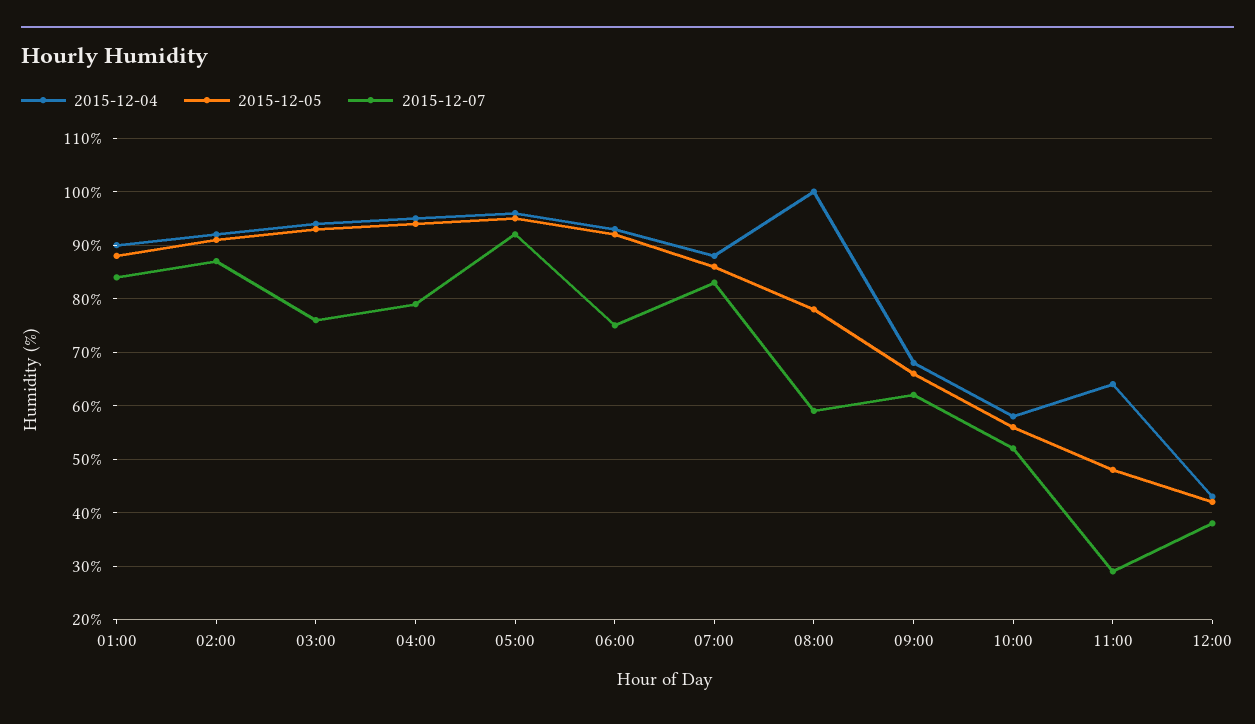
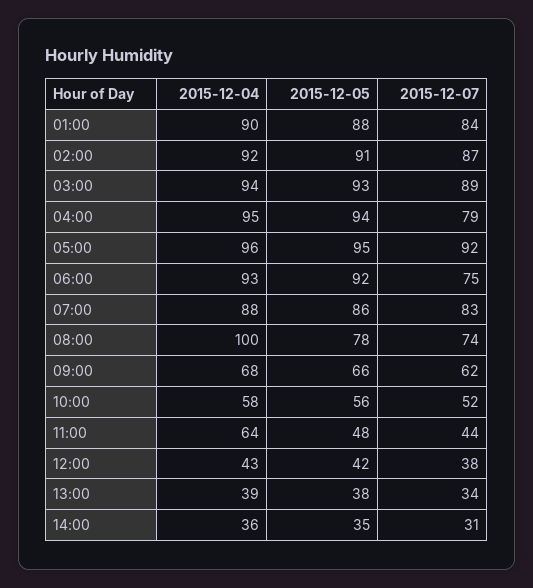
2015-12-07, 03:00: 75 -> 89
2015-12-07, 08:00: 60 -> 74
2015-12-07, 11:00: 30 -> 44
2015-12-04, 13:00: none -> 39
2015-12-05, 13:00: none -> 38
2015-12-07, 13:00: none -> 34
2015-12-04, 14:00: none -> 36
2015-12-05, 14:00: none -> 35
2015-12-07, 14:00: none -> 31

